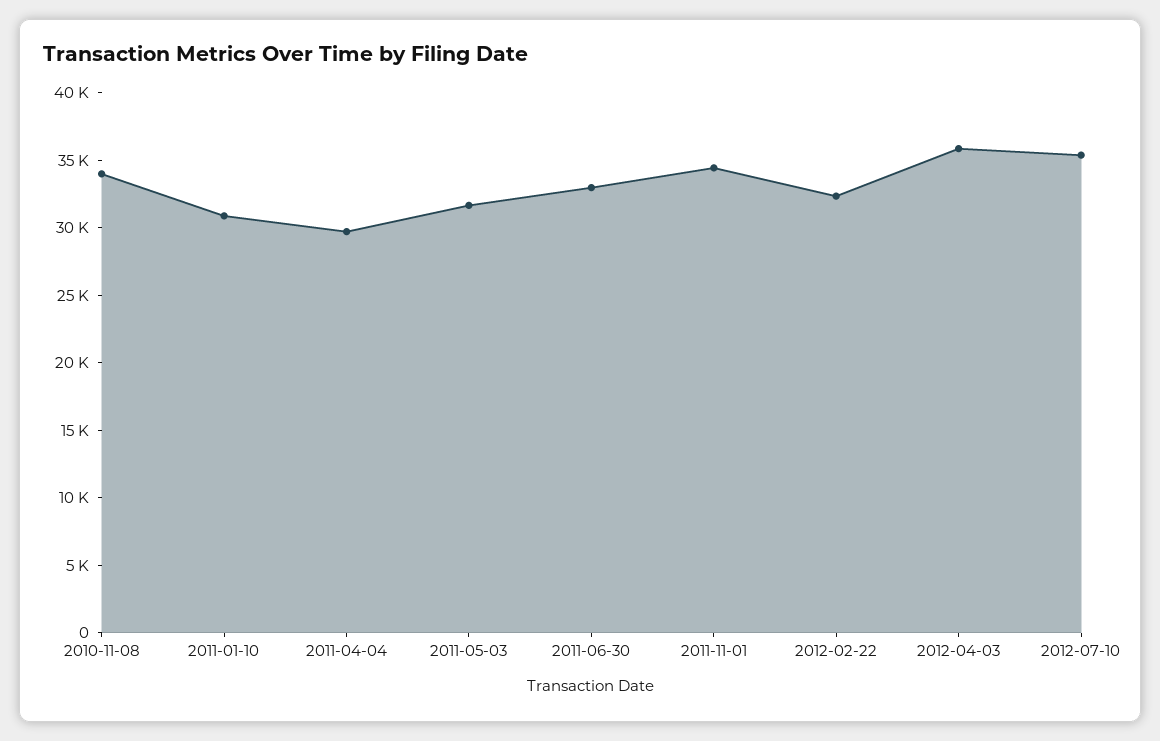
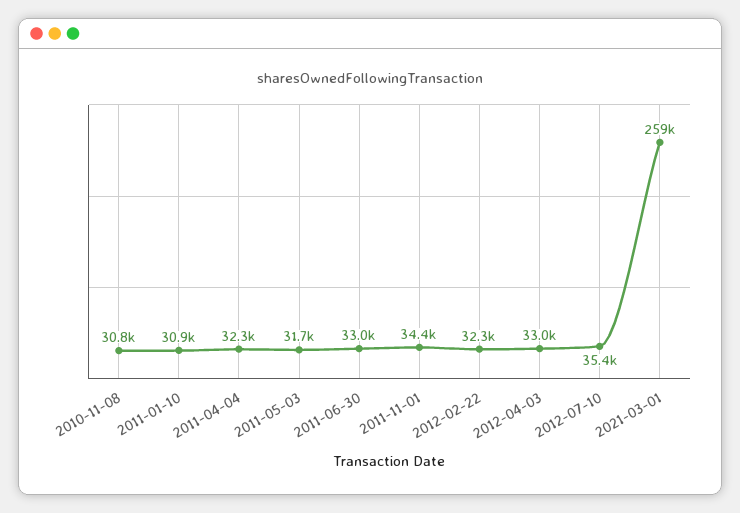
2010-11-08: 34000 -> 30800
2011-04-04: 30000 -> 32300
2012-04-03: 36000 -> 33000
2021-03-01: none -> 259000

